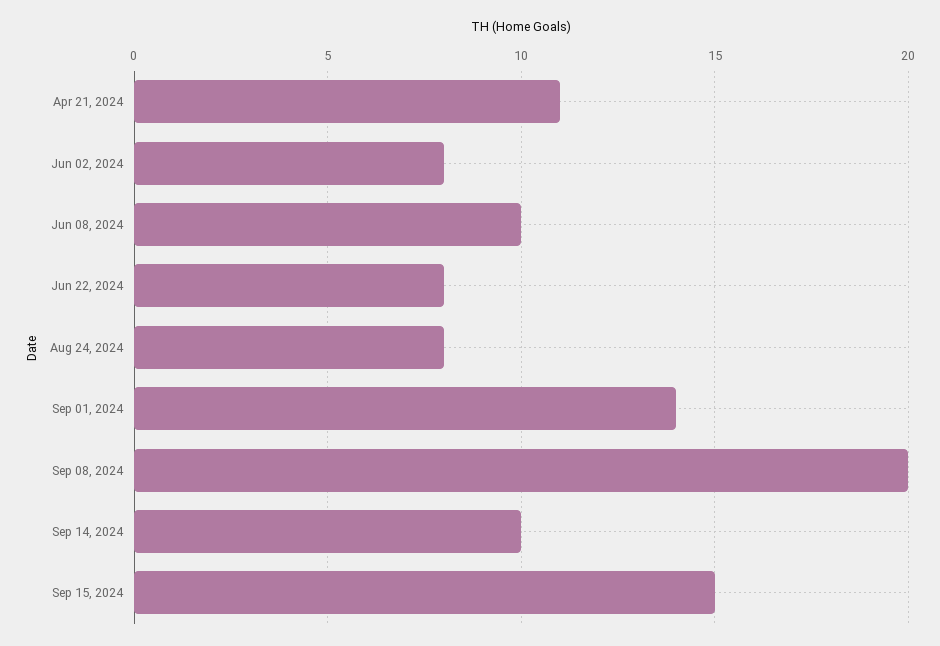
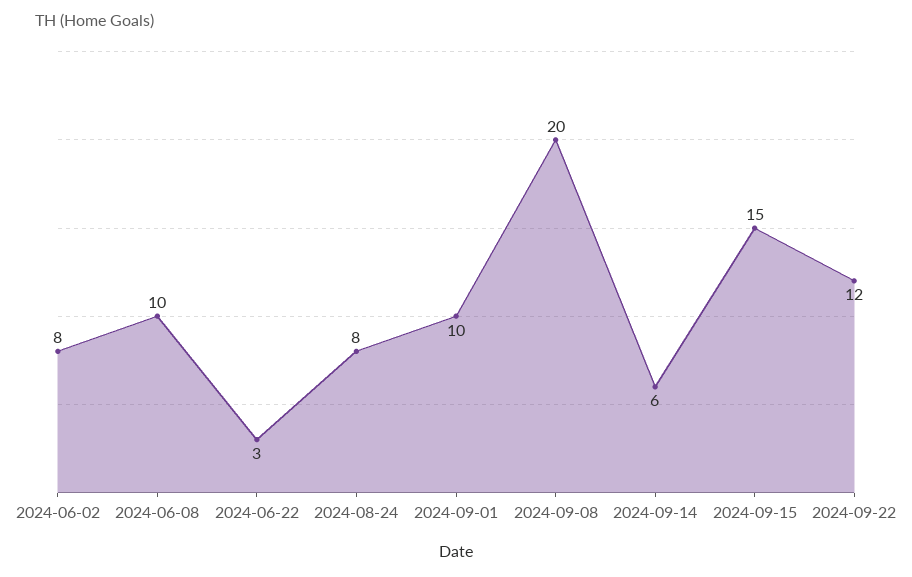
Apr 21, 2024: 11 -> none
Jun 22, 2024: 8 -> 3
Sep 01, 2024: 14 -> 10
Sep 14, 2024: 10 -> 6
2024-09-22: none -> 12

